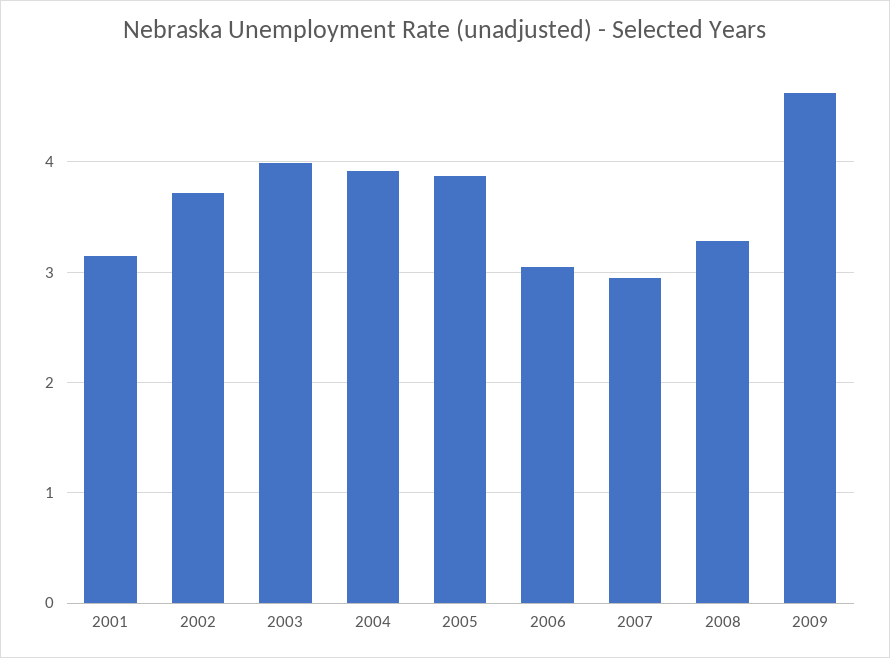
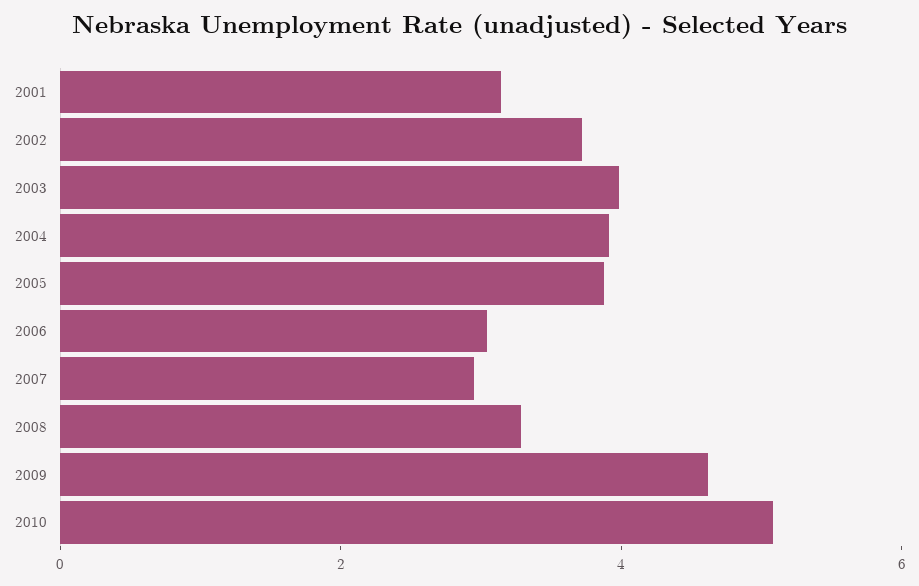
2010: none -> 5

